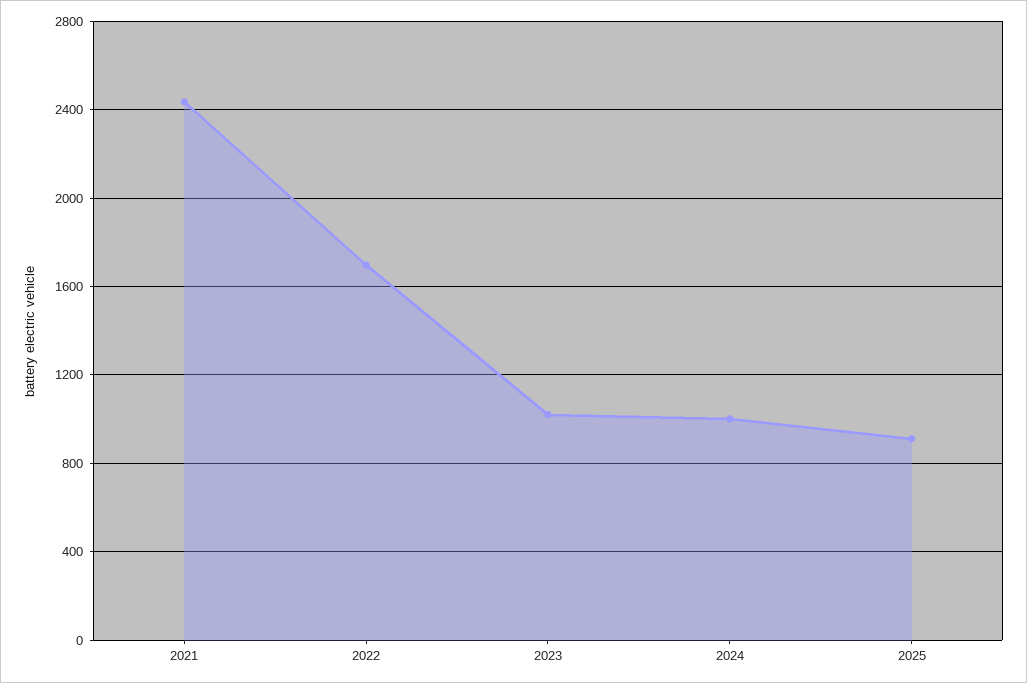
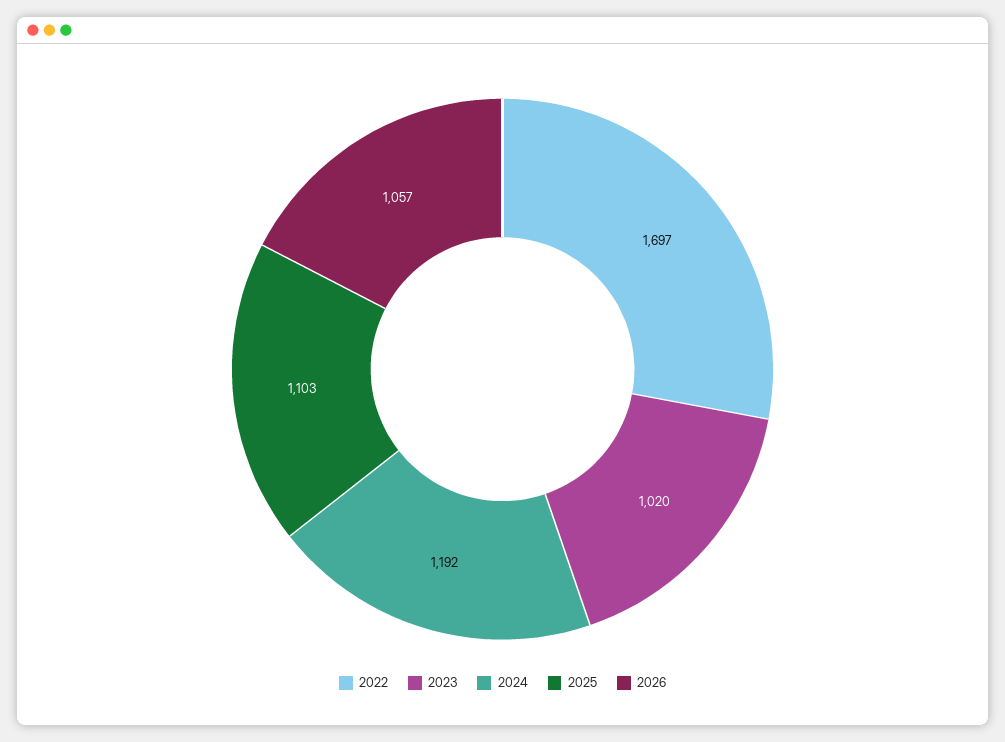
2021: 2450 -> none
2024: 1000 -> 1192
2025: 900 -> 1103
2026: none -> 1057

